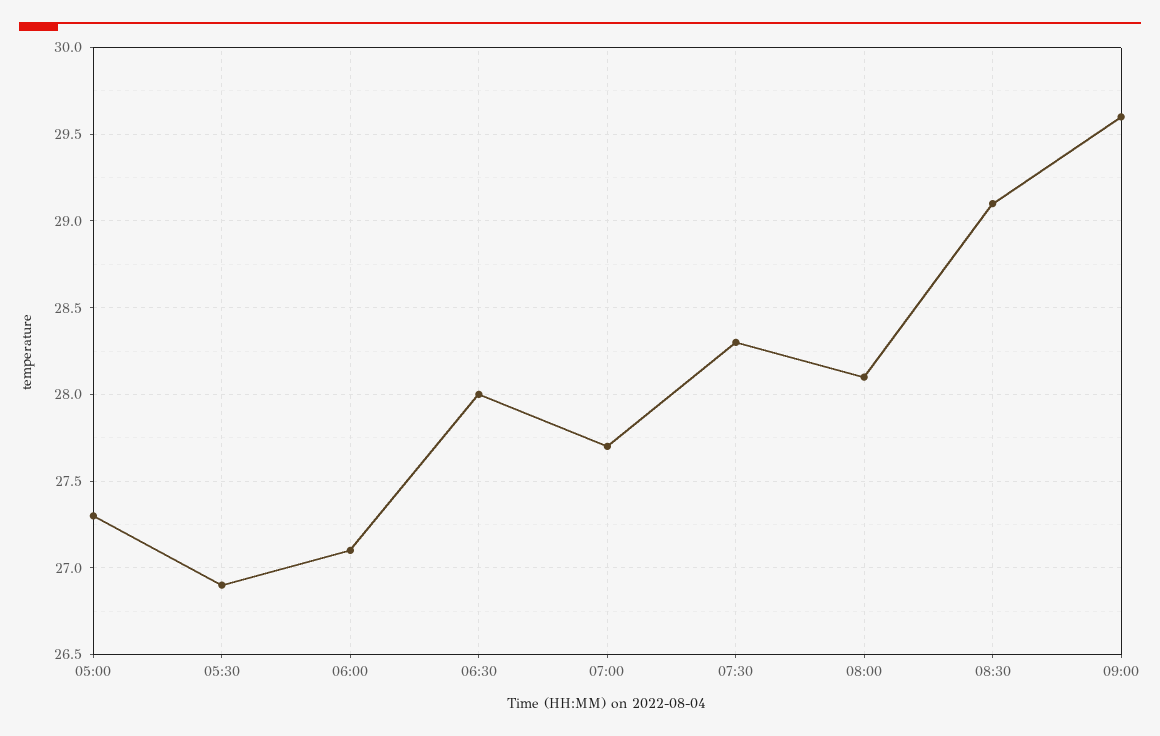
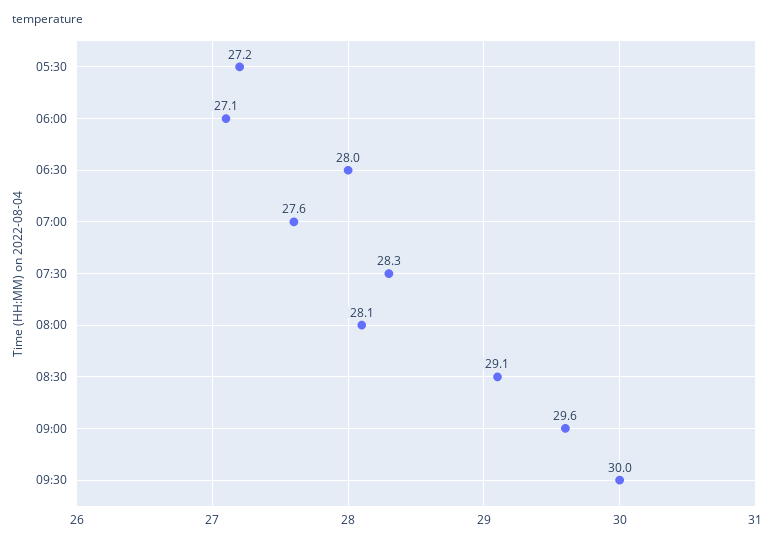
05:00: 27.3 -> none
05:30: 26.9 -> 27.2
07:00: 27.7 -> 27.6
09:30: none -> 30

